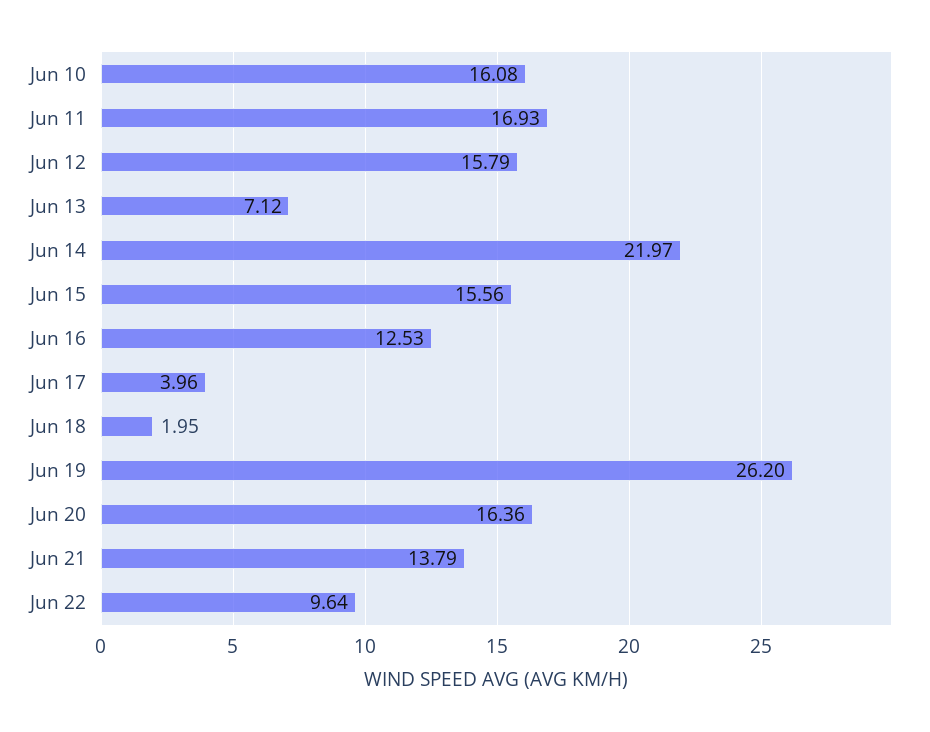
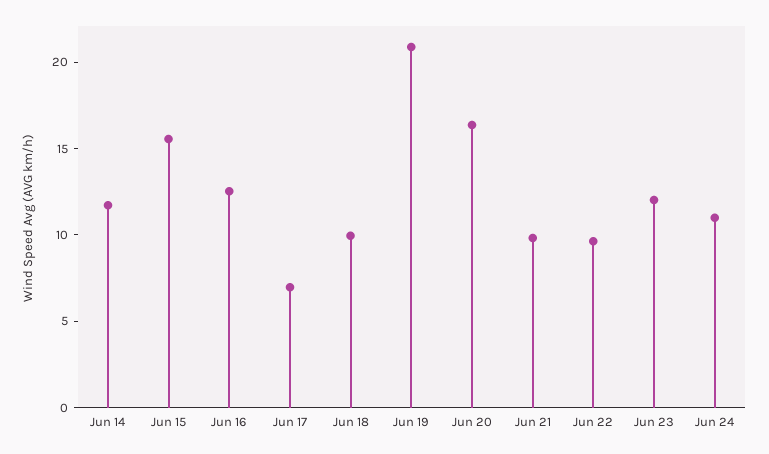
Jun 10: 16.08 -> none
Jun 11: 16.93 -> none
Jun 12: 15.79 -> none
Jun 13: 7.12 -> none
Jun 14: 21.97 -> 12
Jun 17: 3.96 -> 7
Jun 18: 1.95 -> 10
Jun 19: 26.2 -> 21
Jun 21: 13.79 -> 10
Jun 23: none -> 12
Jun 24: none -> 11

